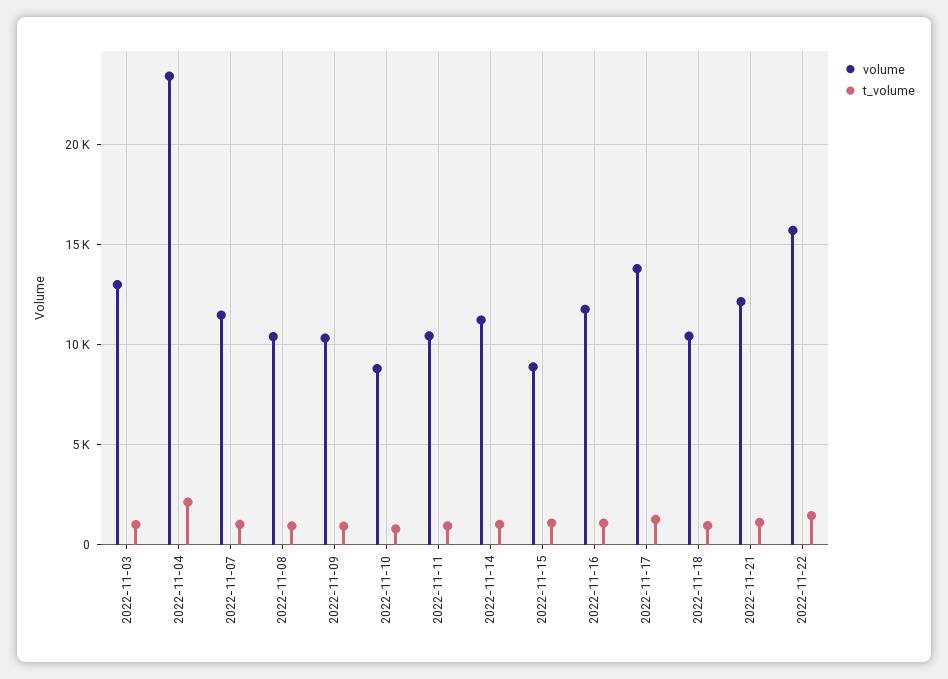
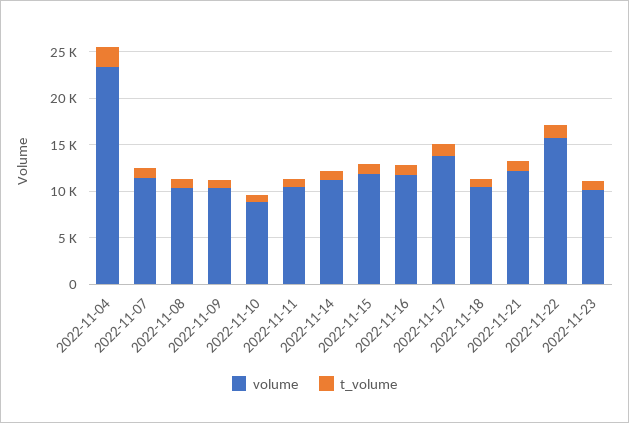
volume, 2022-11-03: 13000 -> none
t_volume, 2022-11-03: 1000 -> none
volume, 2022-11-15: 9000 -> 12000
volume, 2022-11-23: none -> 10000
t_volume, 2022-11-23: none -> 1000

